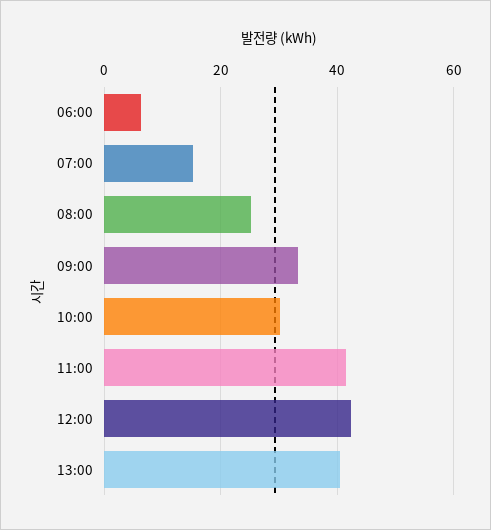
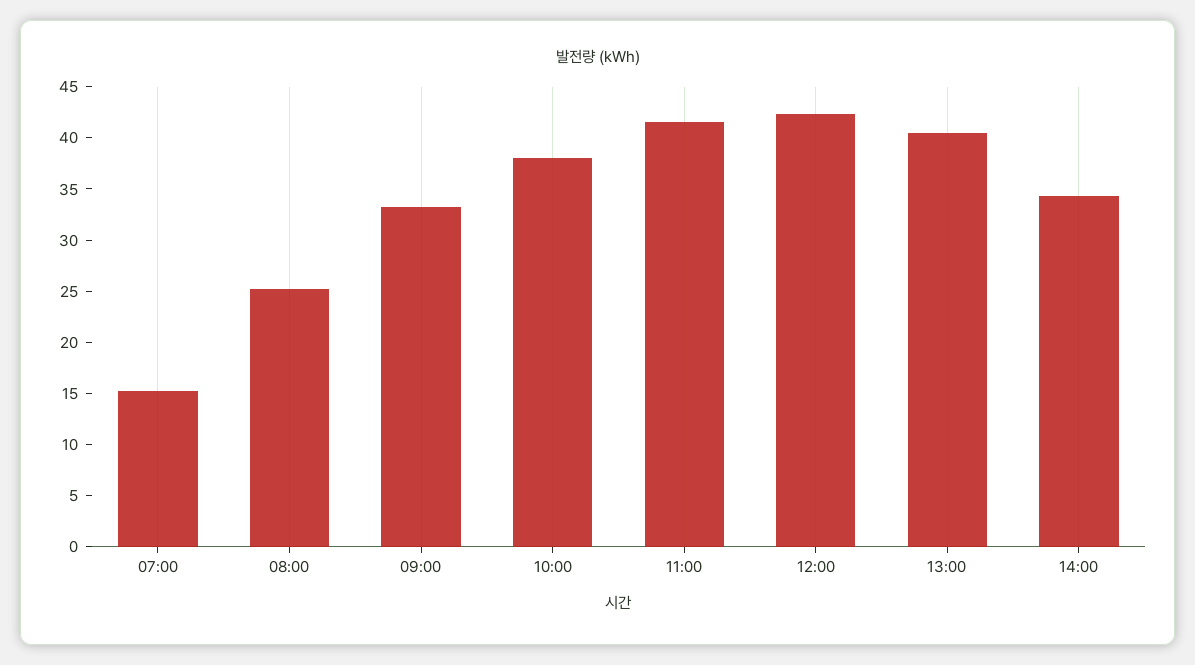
06:00: 6 -> none
10:00: 30 -> 38
14:00: none -> 34

